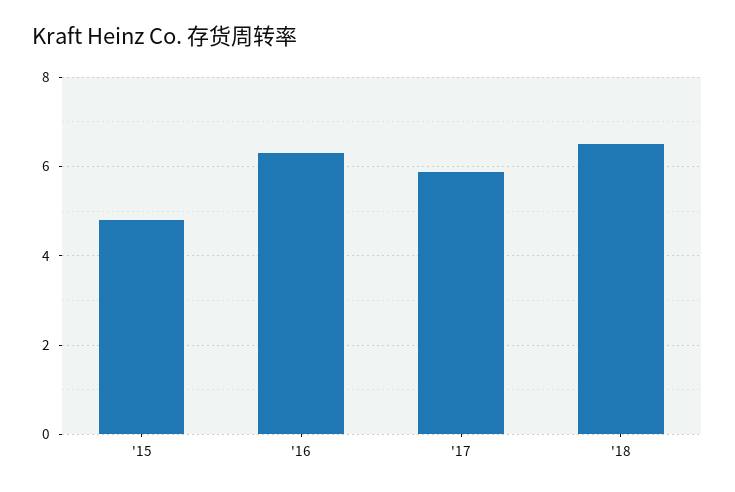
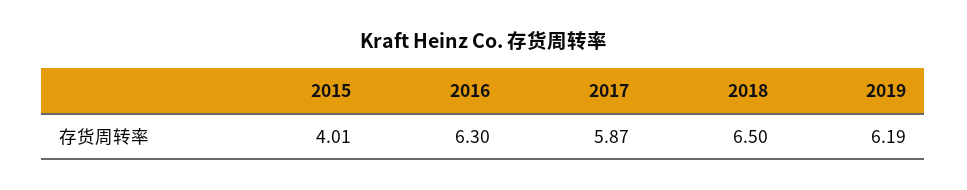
'15: 4.8 -> 4.01
2019: none -> 6.19

